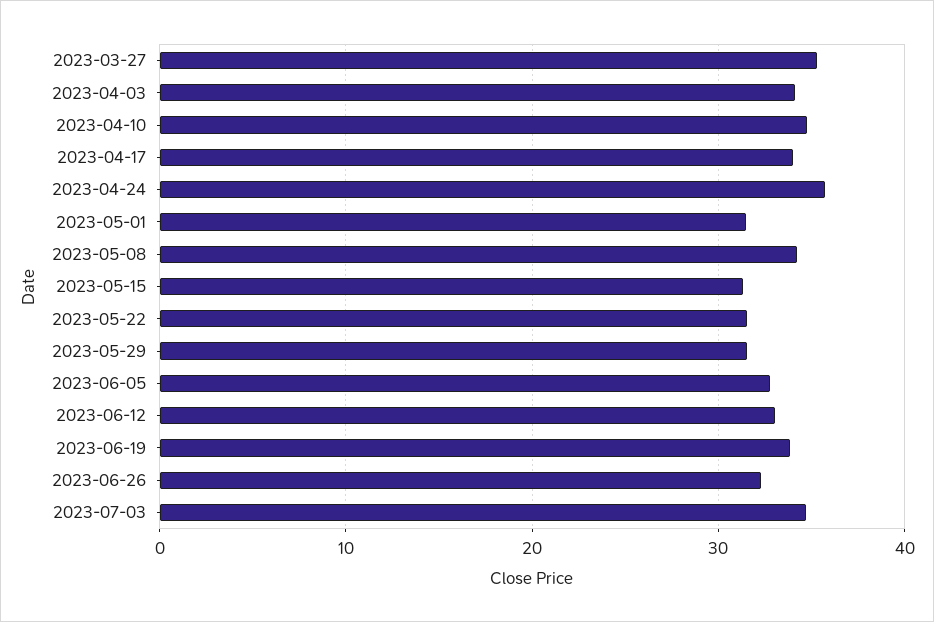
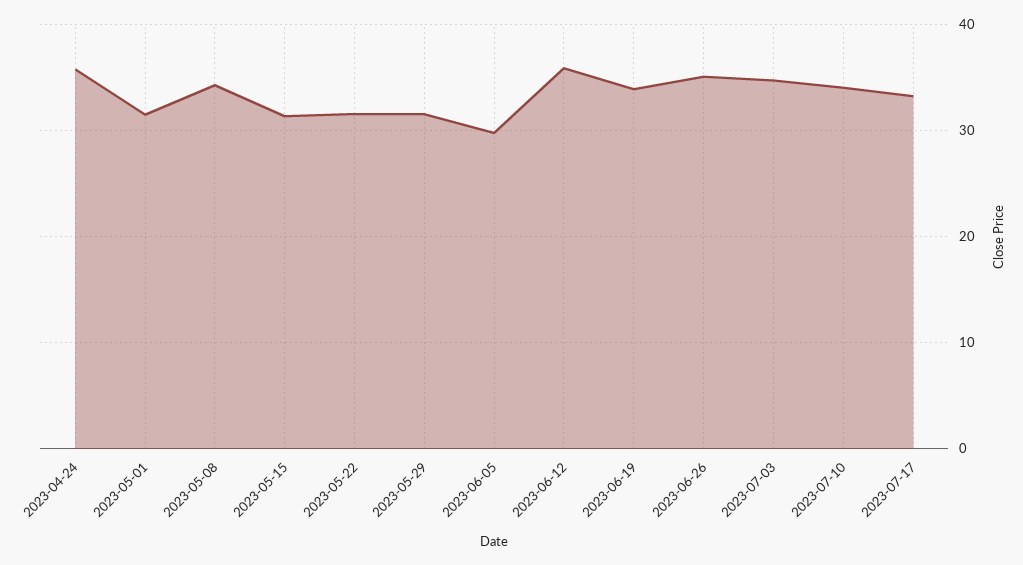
2023-03-27: 35 -> none
2023-04-03: 34 -> none
2023-04-10: 35 -> none
2023-04-17: 34 -> none
2023-06-05: 33 -> 30
2023-06-12: 33 -> 36
2023-06-26: 32 -> 35
2023-07-10: none -> 34
2023-07-17: none -> 33

